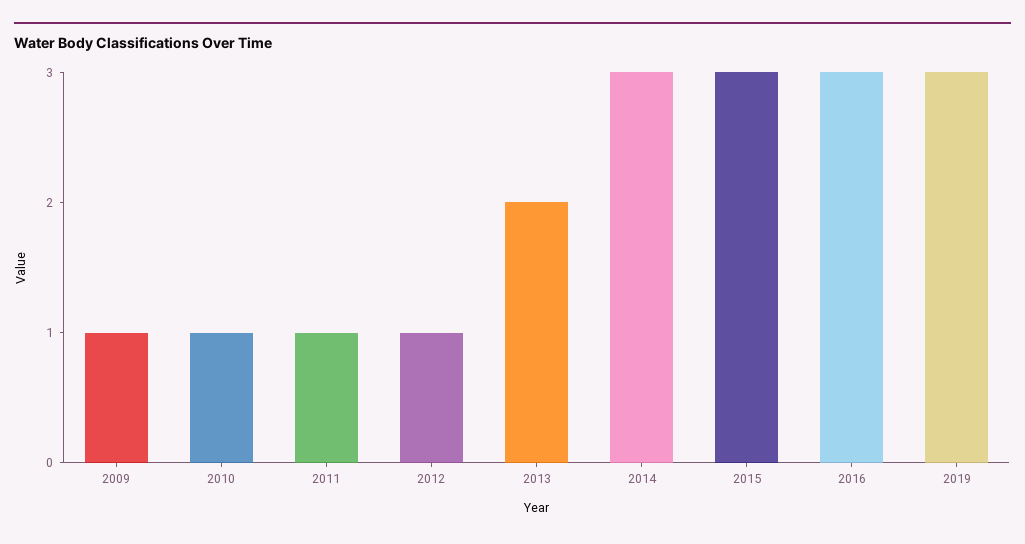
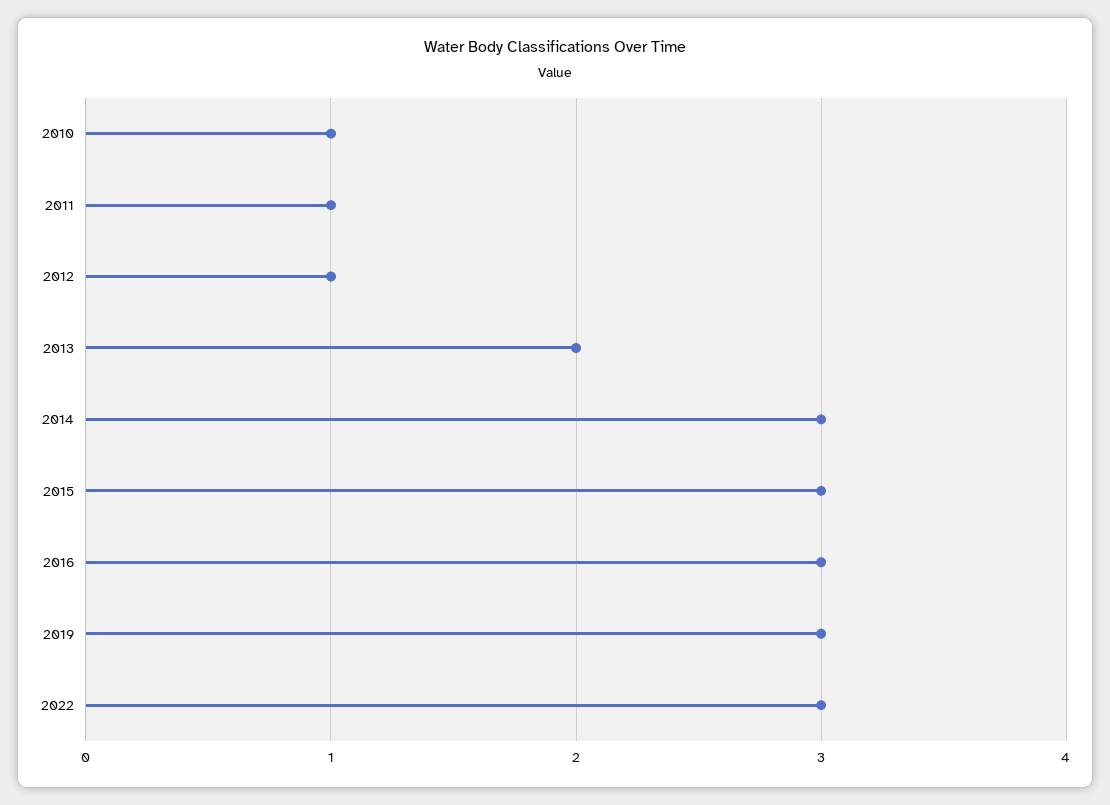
2009: 1 -> none
2022: none -> 3

